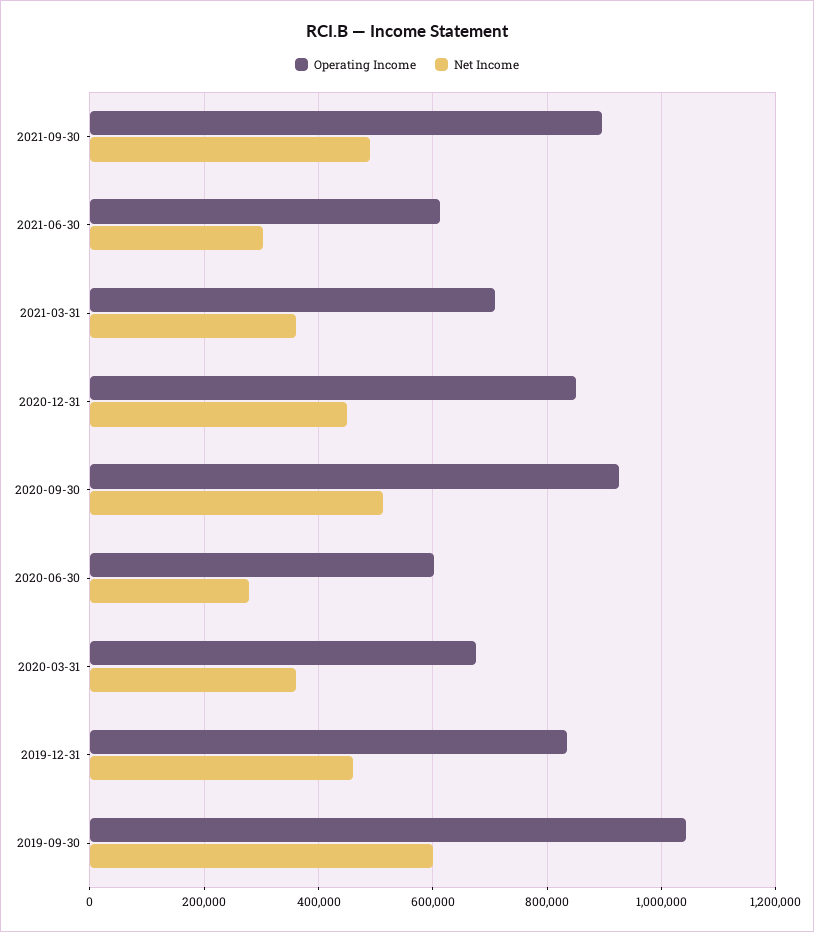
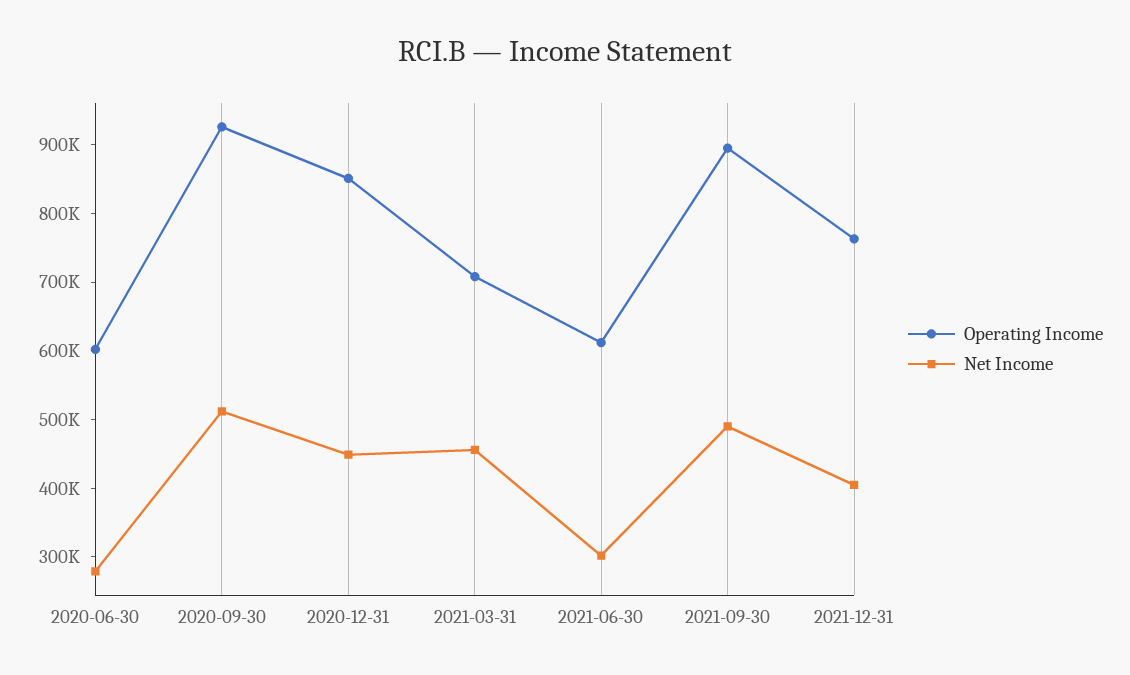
Net Income, 2021-03-31: 360000 -> 460000
Operating Income, 2020-03-31: 680000 -> none
Net Income, 2020-03-31: 360000 -> none
Operating Income, 2019-12-31: 840000 -> none
Net Income, 2019-12-31: 460000 -> none
Operating Income, 2019-09-30: 1040000 -> none
Net Income, 2019-09-30: 600000 -> none
Operating Income, 2021-12-31: none -> 760000
Net Income, 2021-12-31: none -> 400000

